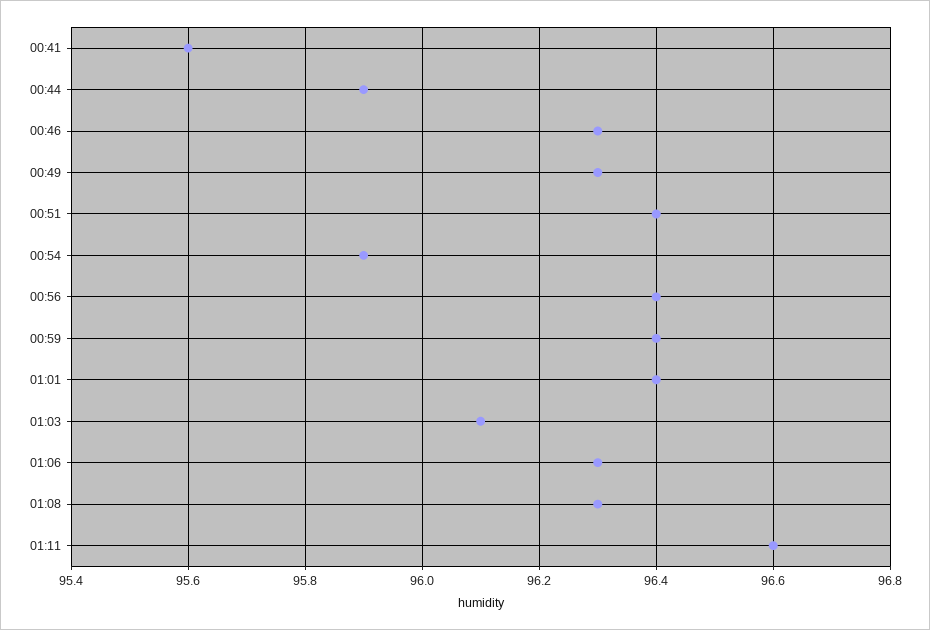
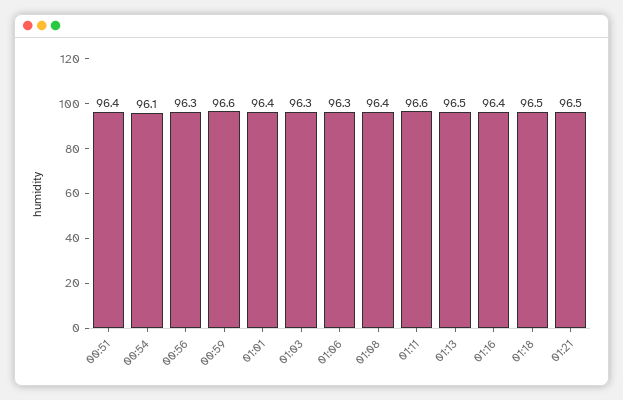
00:41: 95.6 -> none
00:44: 95.9 -> none
00:46: 96.3 -> none
00:49: 96.3 -> none
00:54: 95.9 -> 96.1
00:56: 96.4 -> 96.3
00:59: 96.4 -> 96.6
01:03: 96.1 -> 96.3
01:08: 96.3 -> 96.4
01:13: none -> 96.5
01:16: none -> 96.4
01:18: none -> 96.5
01:21: none -> 96.5

